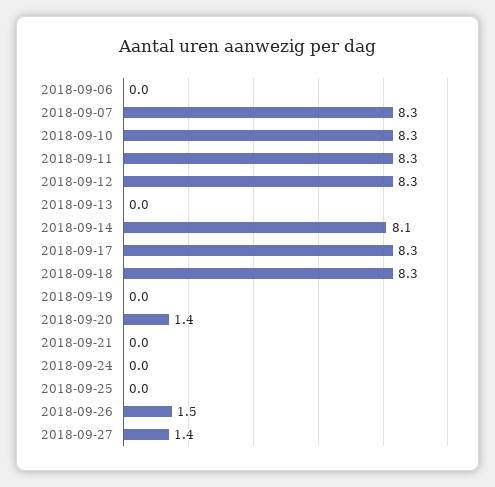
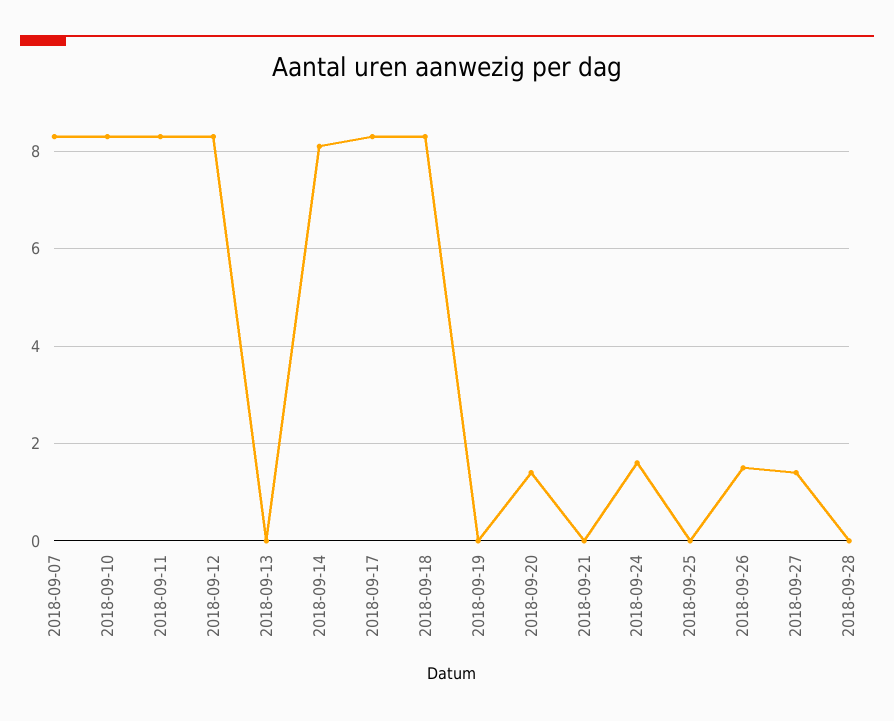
2018-09-06: 0 -> none
2018-09-24: 0 -> 1.5
2018-09-28: none -> 0

